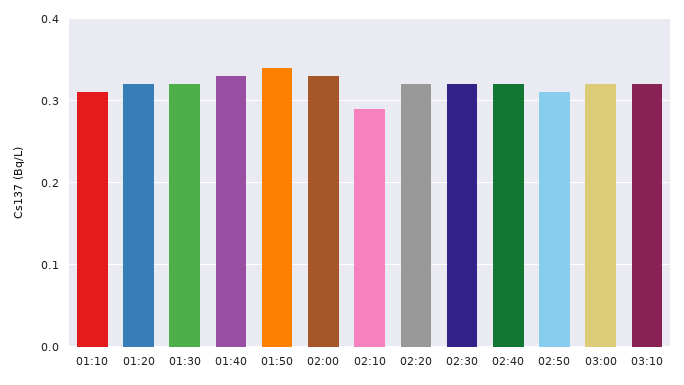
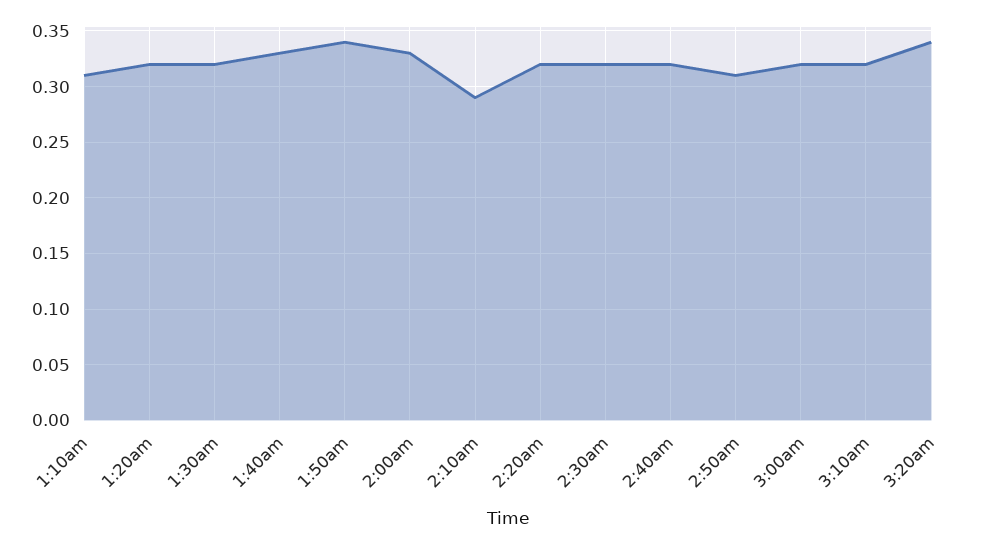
3:20am: none -> 0.34

